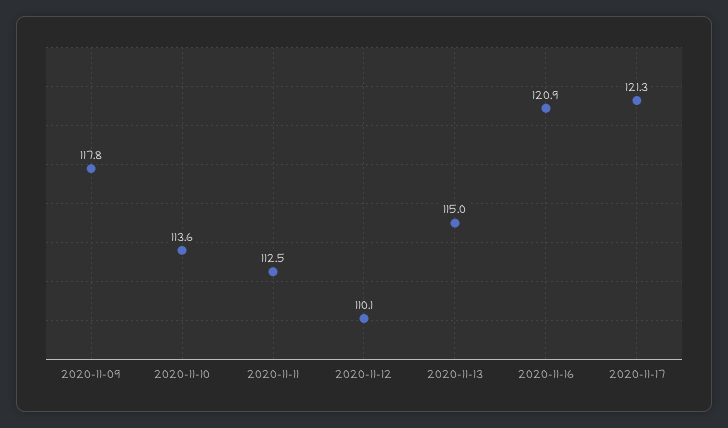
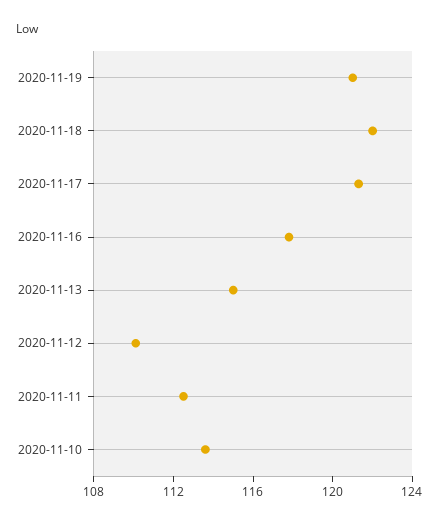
2020-11-09: 117.8 -> none
2020-11-16: 120.9 -> 118
2020-11-19: none -> 121
2020-11-18: none -> 122

